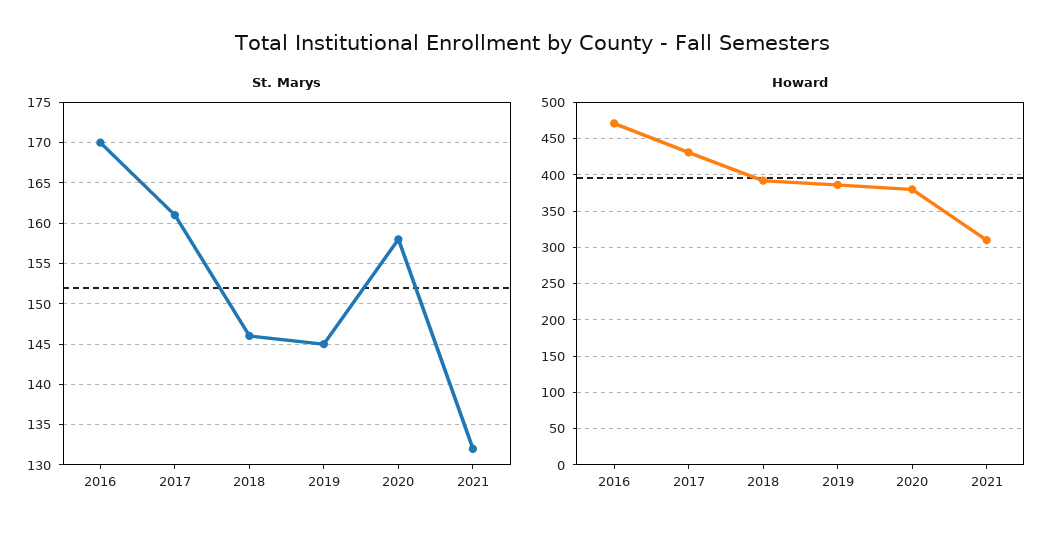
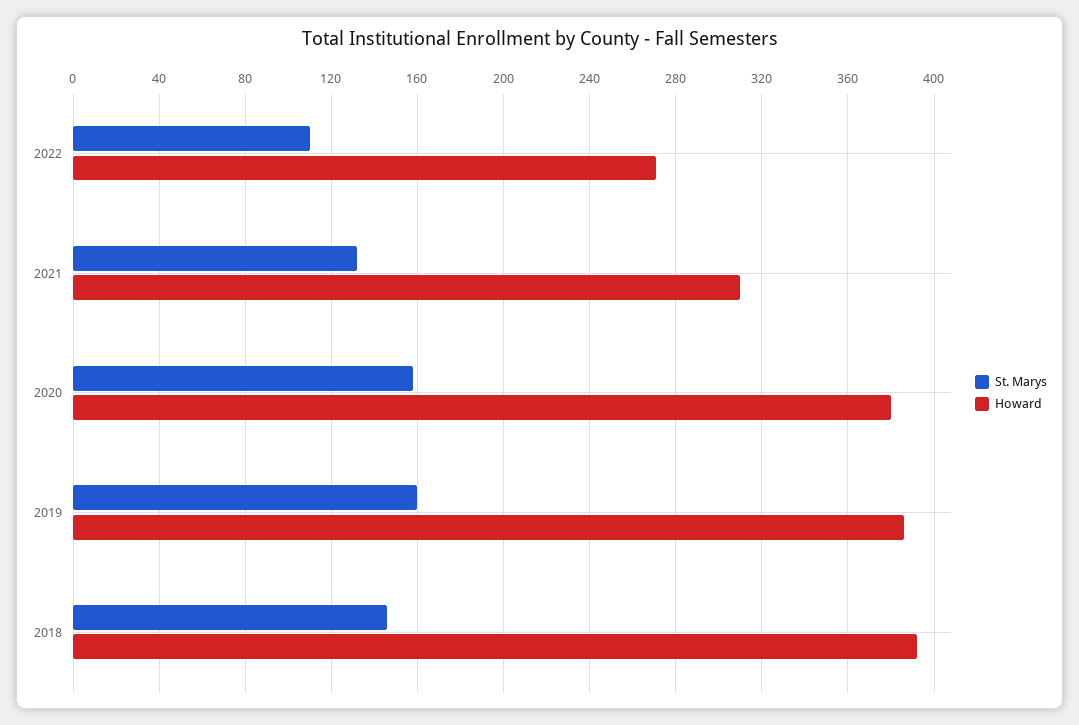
St. Marys, 2016: 170 -> none
St. Marys, 2017: 161 -> none
St. Marys, 2019: 145 -> 160
Howard, 2016: 470 -> none
Howard, 2017: 430 -> none
St. Marys, 2022: none -> 110
Howard, 2022: none -> 270

